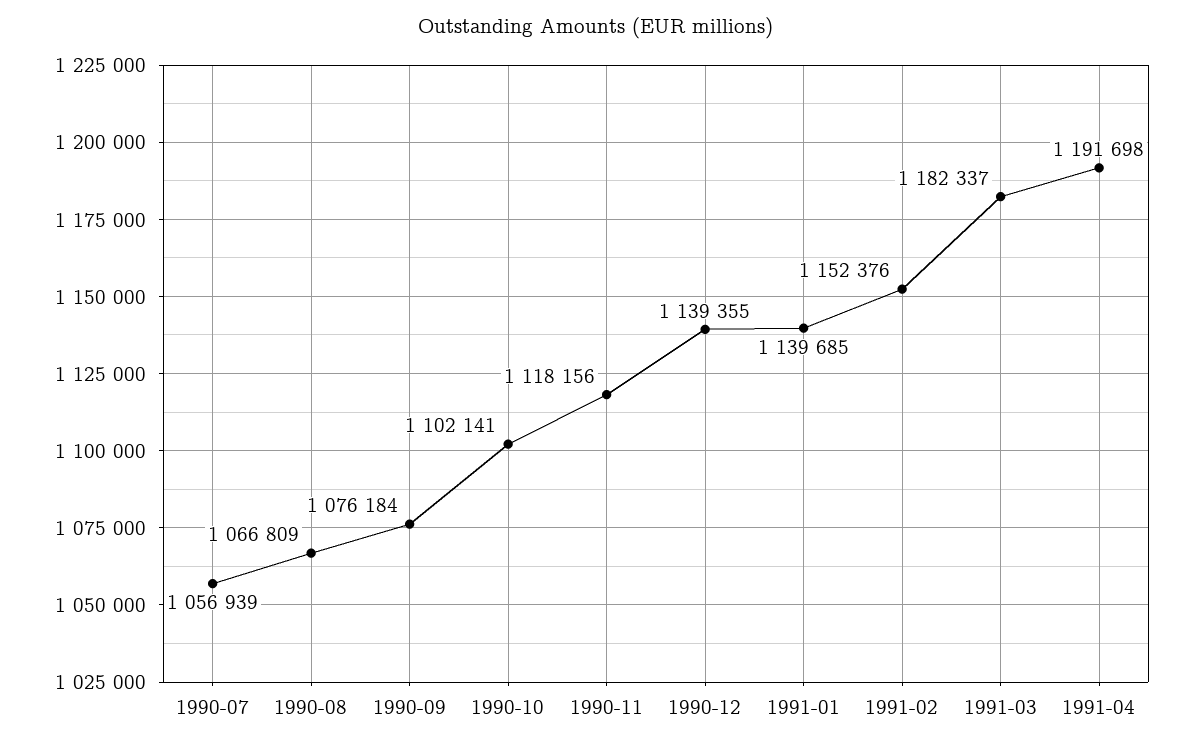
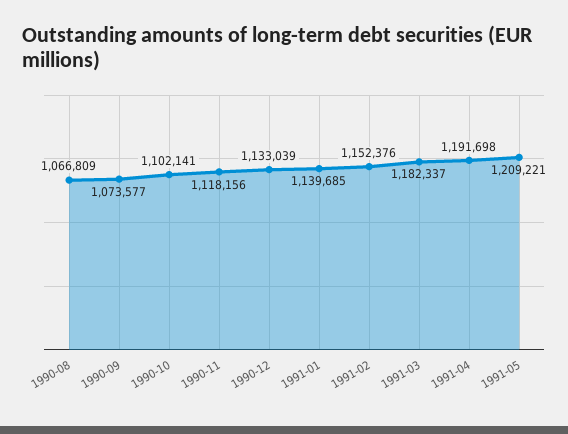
1990-07: 1056939 -> none
1990-09: 1076184 -> 1073577
1990-12: 1139355 -> 1133039
1991-05: none -> 1209221

